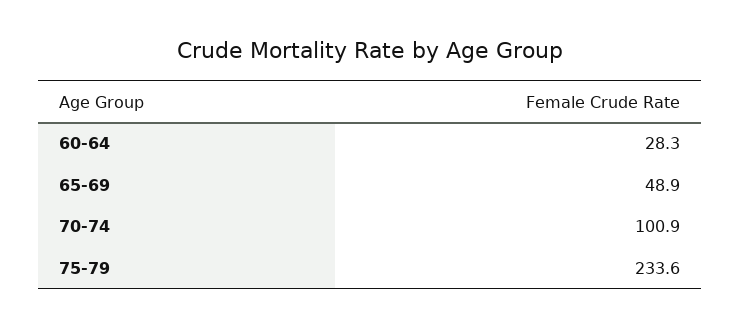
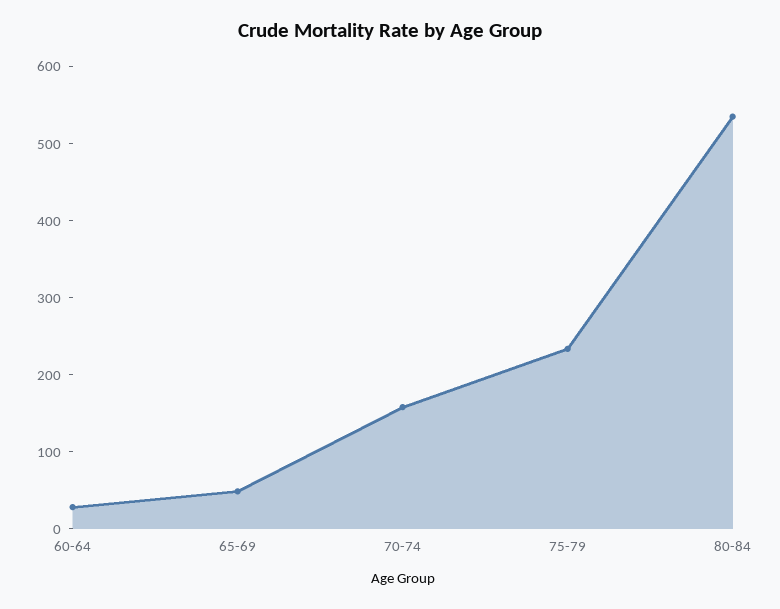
70-74: 100.9 -> 160
80-84: none -> 540

